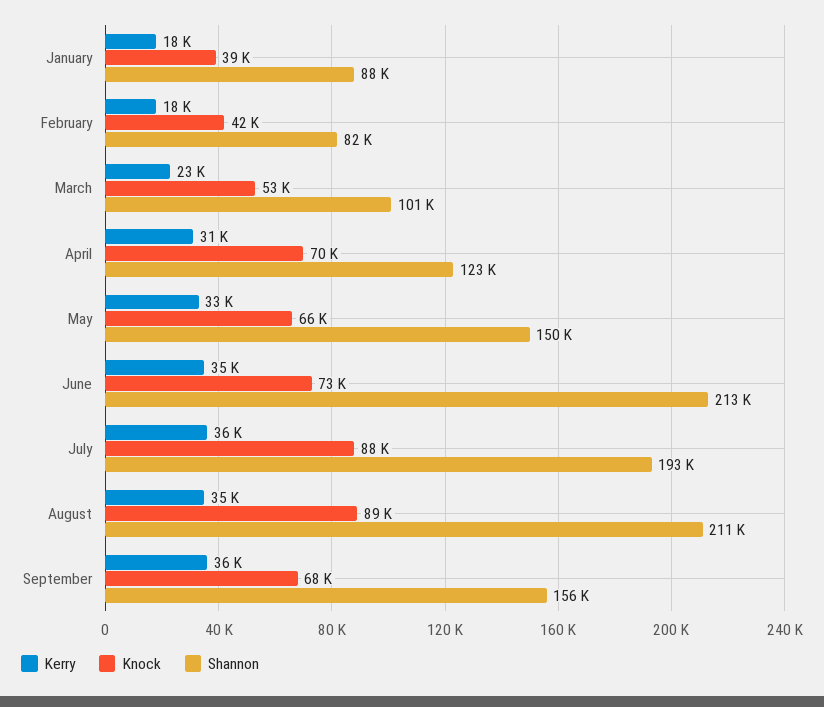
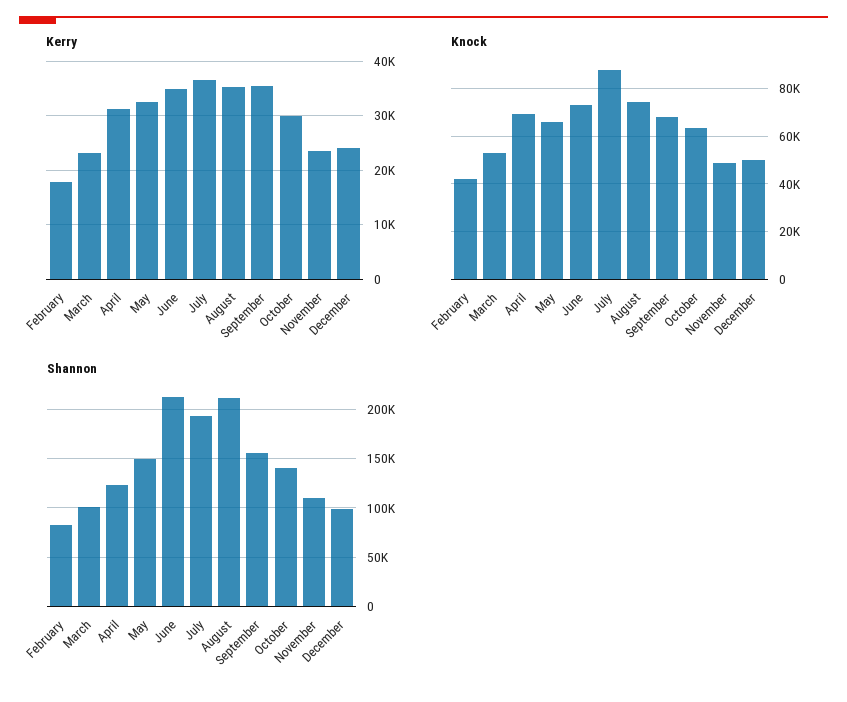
Kerry, January: 18000 -> none
Knock, January: 39000 -> none
Shannon, January: 88000 -> none
Knock, August: 89000 -> 75000
Kerry, October: none -> 30000
Kerry, November: none -> 24000
Kerry, December: none -> 24000
Knock, October: none -> 65000
Knock, November: none -> 50000
Knock, December: none -> 50000
Shannon, October: none -> 140000
Shannon, November: none -> 110000
Shannon, December: none -> 100000

